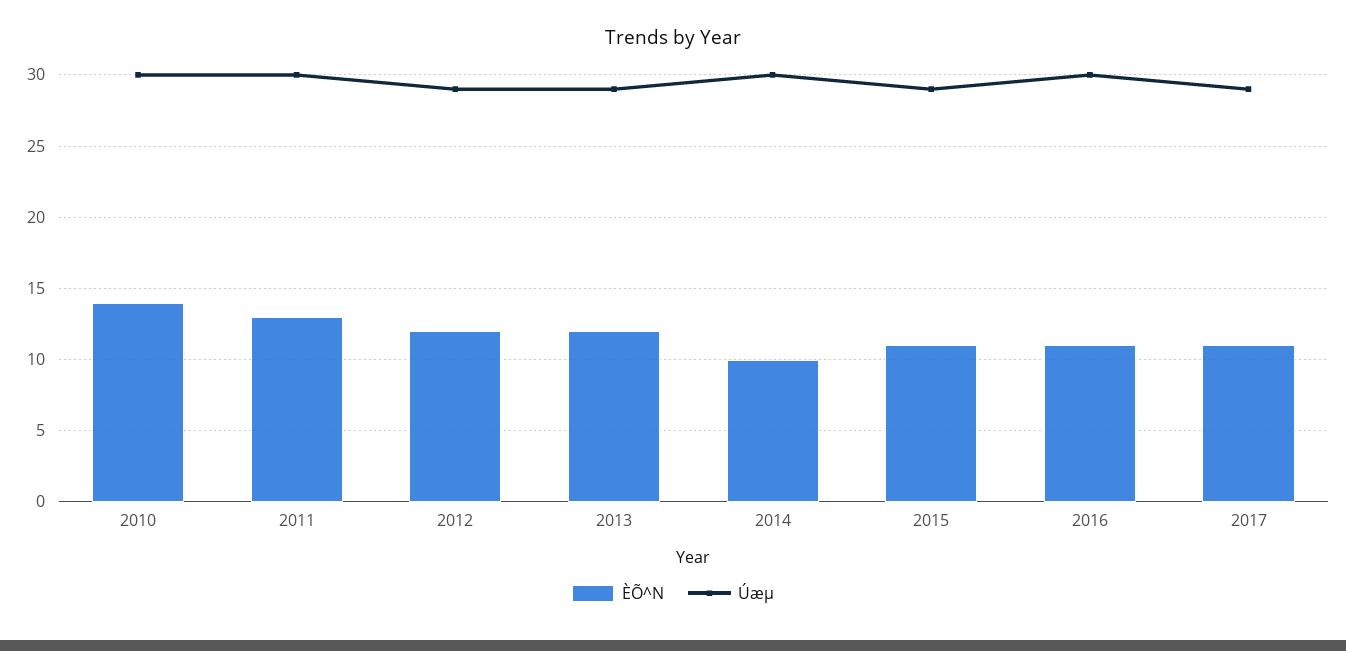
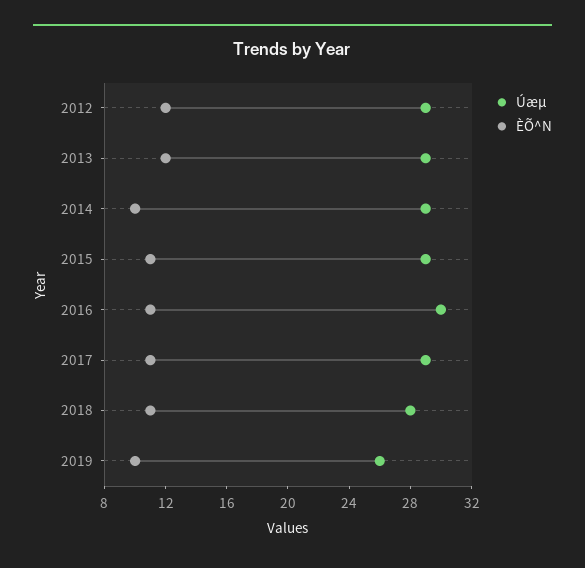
ÈÕ^N, 2010: 14 -> none
Úæµ, 2010: 30 -> none
ÈÕ^N, 2011: 13 -> none
Úæµ, 2011: 30 -> none
Úæµ, 2014: 30 -> 29
Úæµ, 2018: none -> 28
ÈÕ^N, 2018: none -> 11
Úæµ, 2019: none -> 26
ÈÕ^N, 2019: none -> 10

